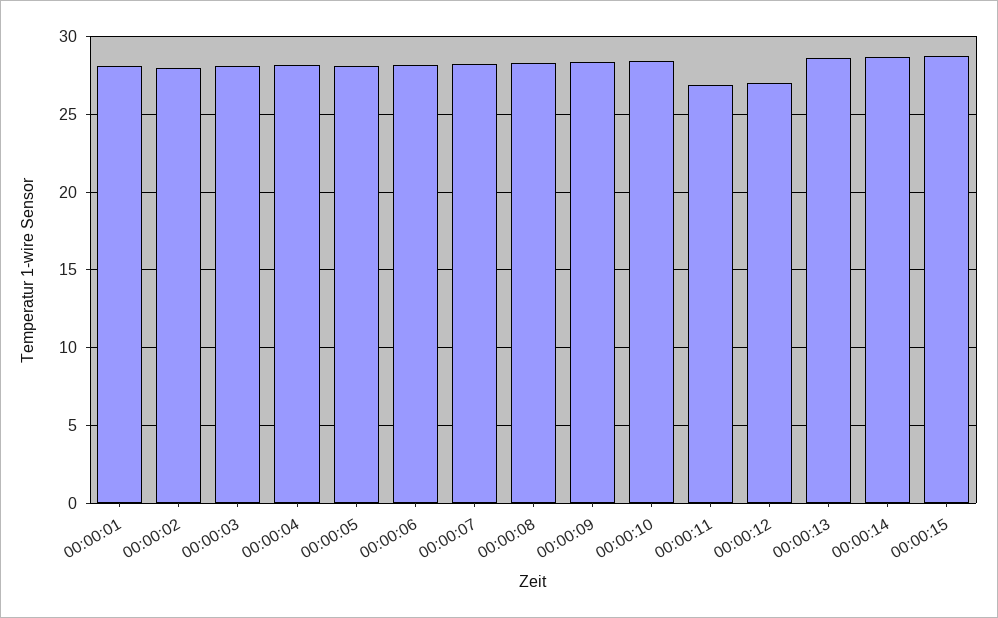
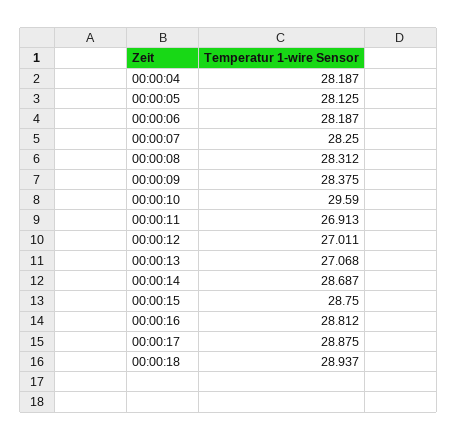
00:00:01: 28 -> none
00:00:02: 28 -> none
00:00:03: 28 -> none
00:00:10: 28.5 -> 29.59
00:00:13: 28.5 -> 27.068
00:00:16: none -> 28.812
00:00:17: none -> 28.875
00:00:18: none -> 28.937

